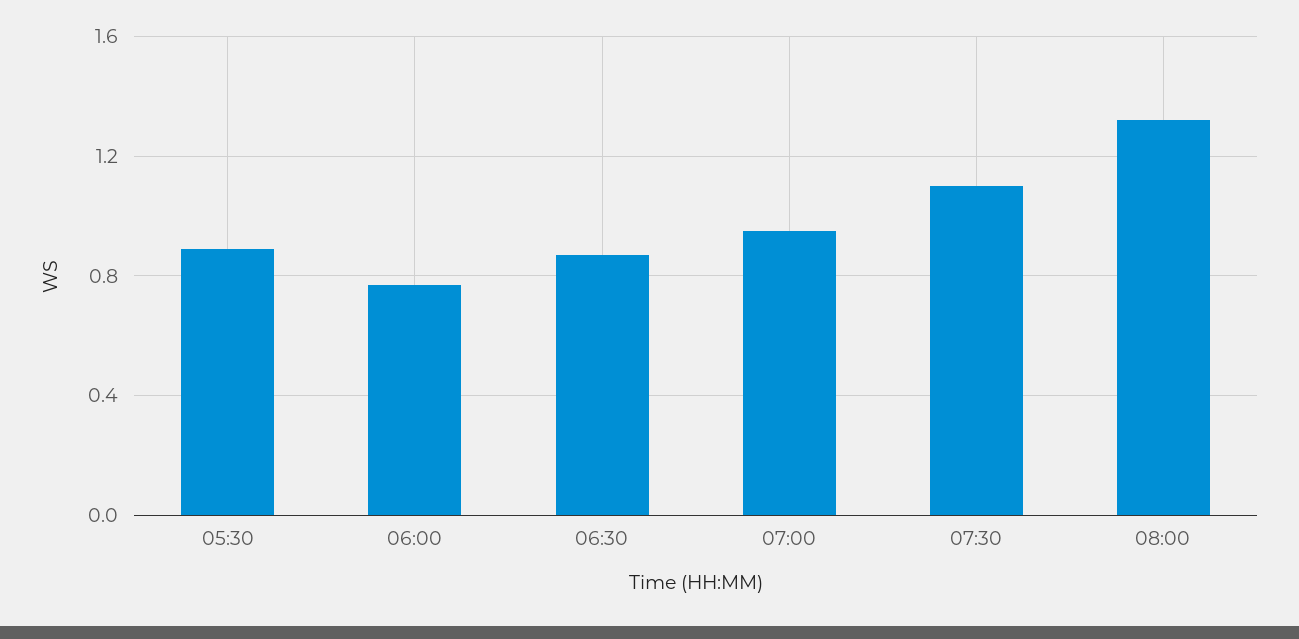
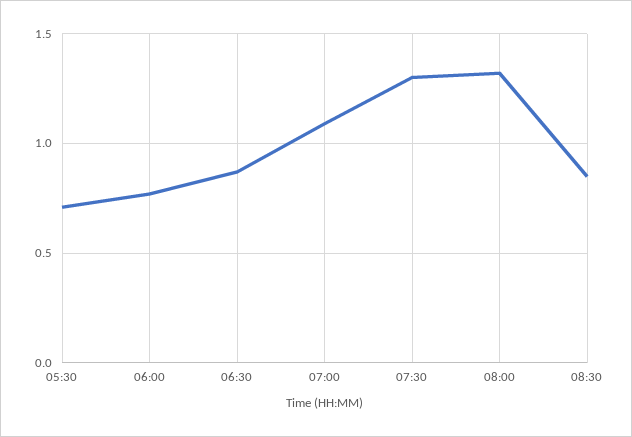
05:30: 0.9 -> 0.7
07:00: 0.95 -> 1.1
07:30: 1.1 -> 1.3
08:30: none -> 0.85

